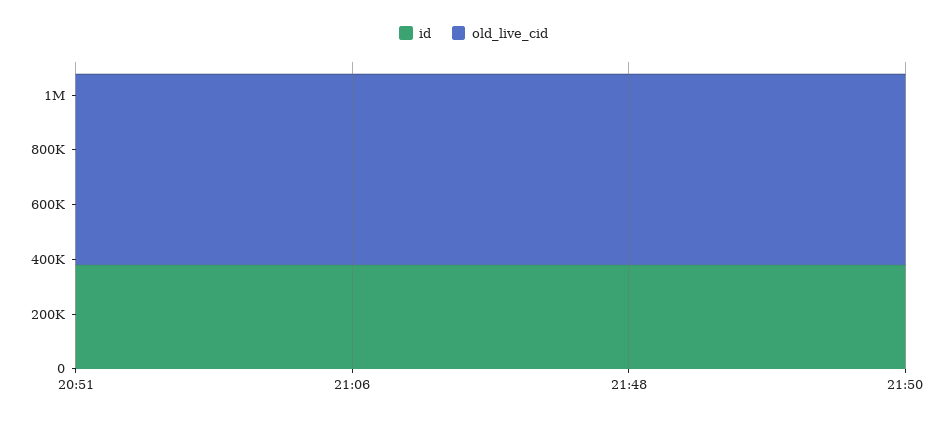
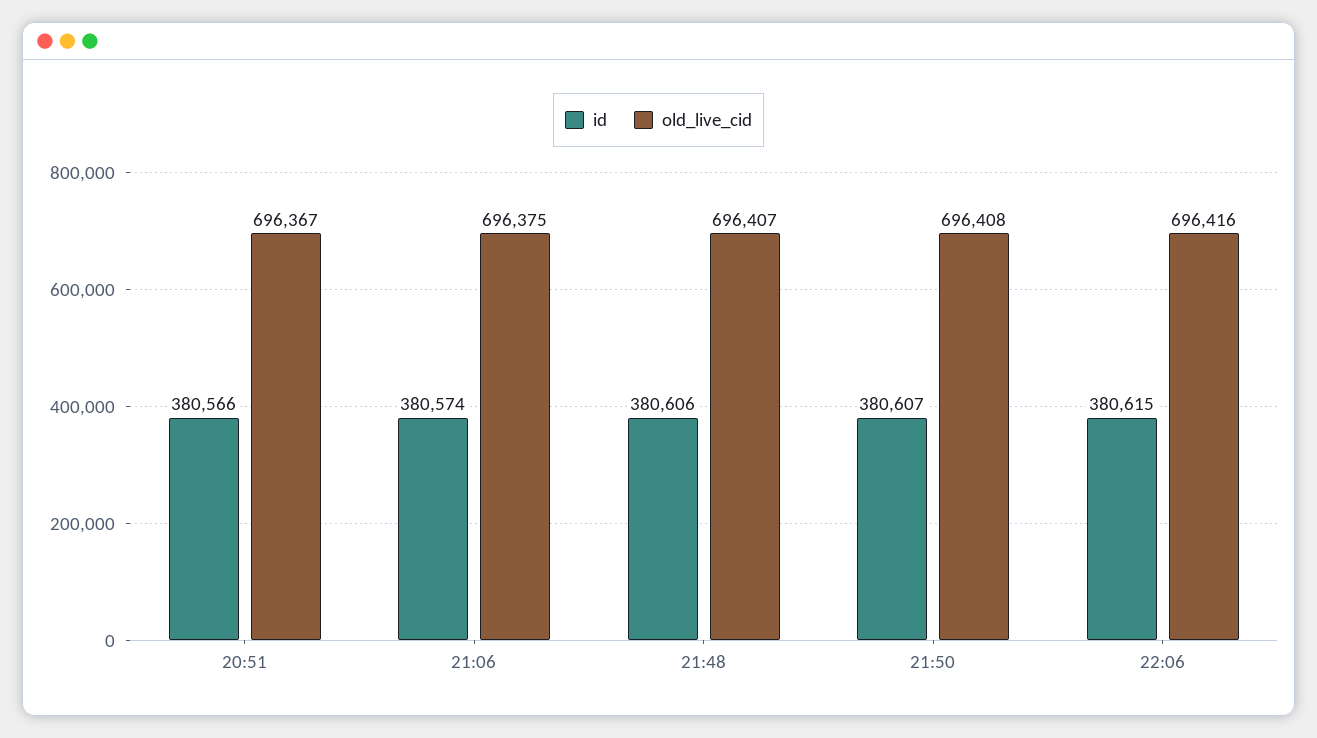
id, 22:06: none -> 380615
old_live_cid, 22:06: none -> 696416

